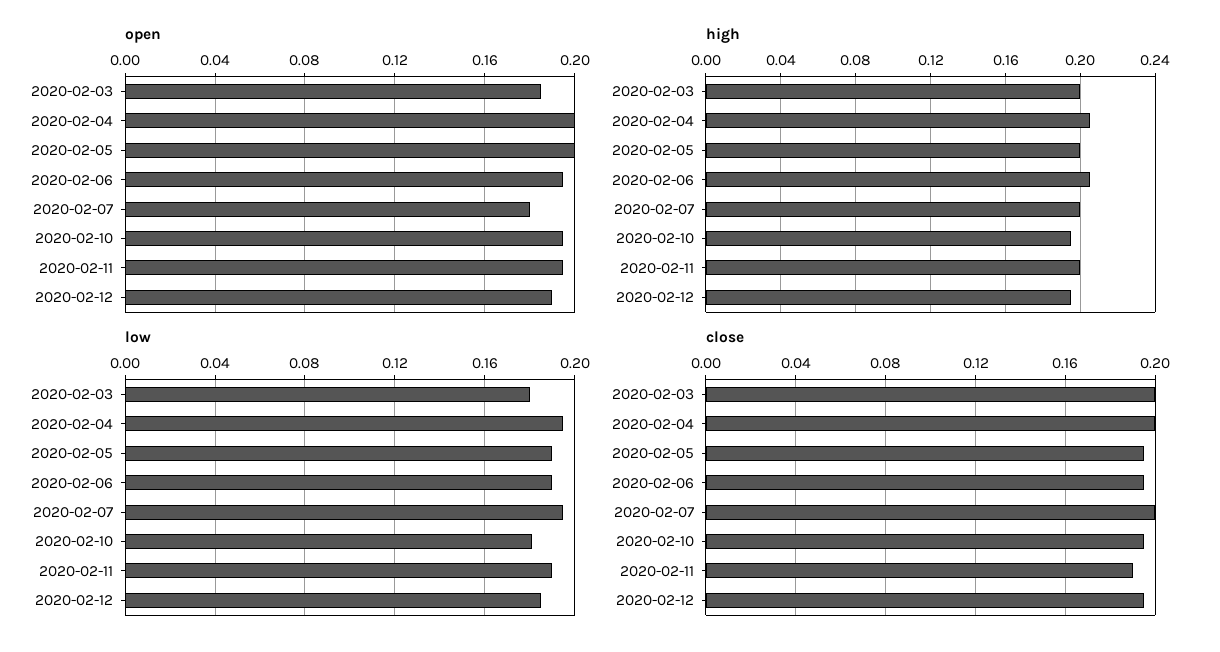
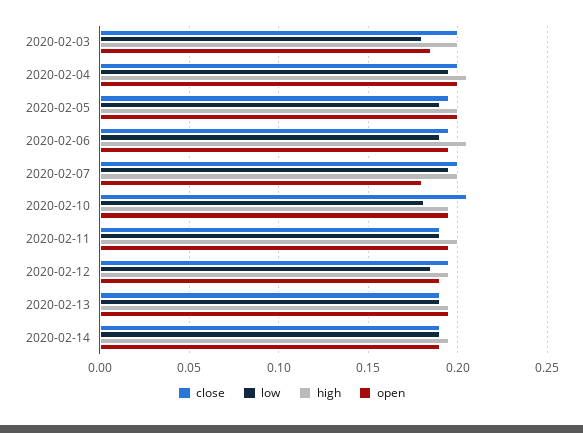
close, 2020-02-10: 0.195 -> 0.205
close, 2020-02-13: none -> 0.19
low, 2020-02-13: none -> 0.19
high, 2020-02-13: none -> 0.195
open, 2020-02-13: none -> 0.195
close, 2020-02-14: none -> 0.19
low, 2020-02-14: none -> 0.19
high, 2020-02-14: none -> 0.195
open, 2020-02-14: none -> 0.19

